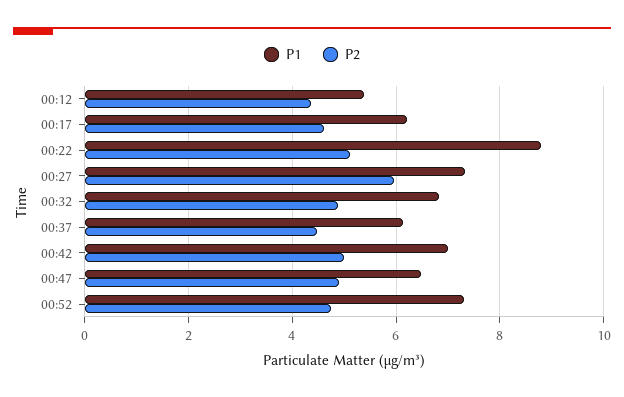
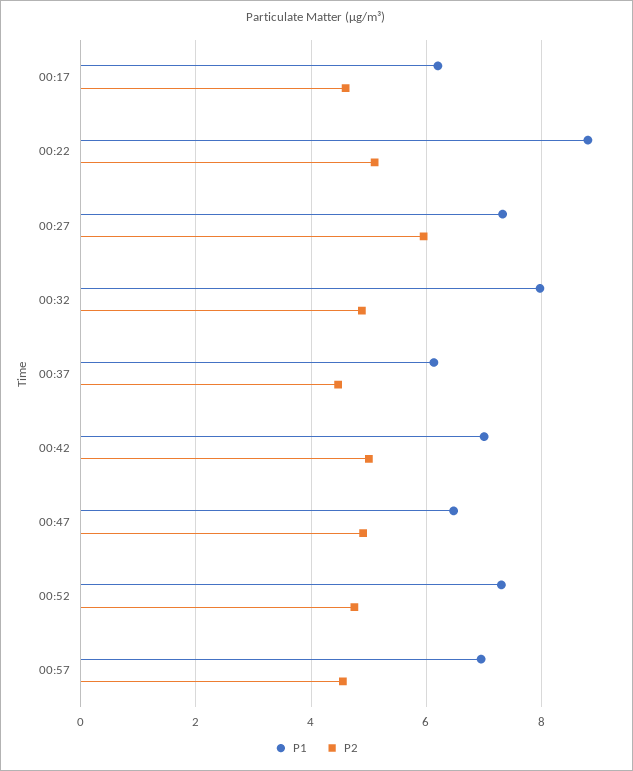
P1, 00:12: 5.4 -> none
P2, 00:12: 4.4 -> none
P1, 00:32: 6.8 -> 8
P1, 00:57: none -> 7
P2, 00:57: none -> 4.6

